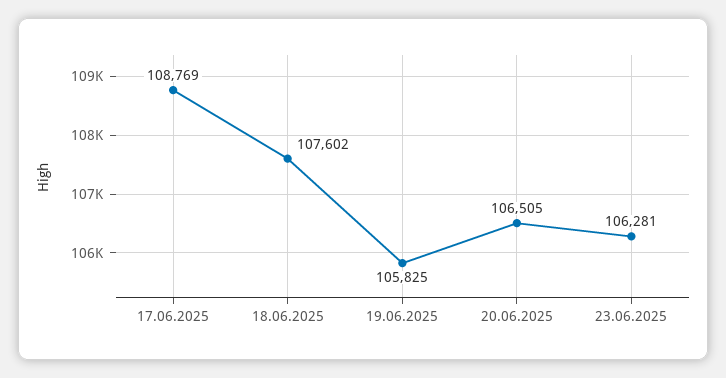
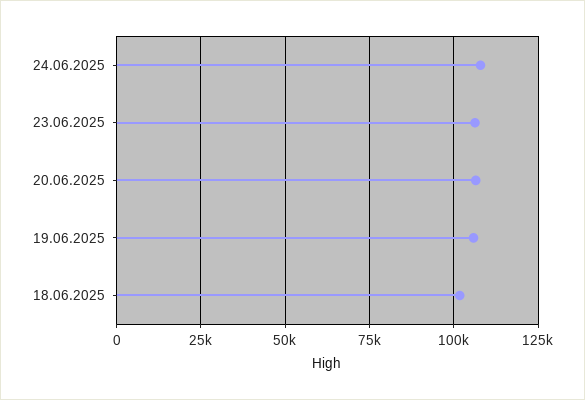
17.06.2025: 108769 -> none
18.06.2025: 107602 -> 102500
24.06.2025: none -> 107500

